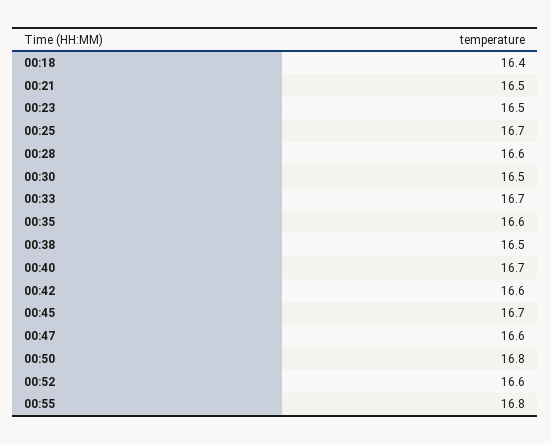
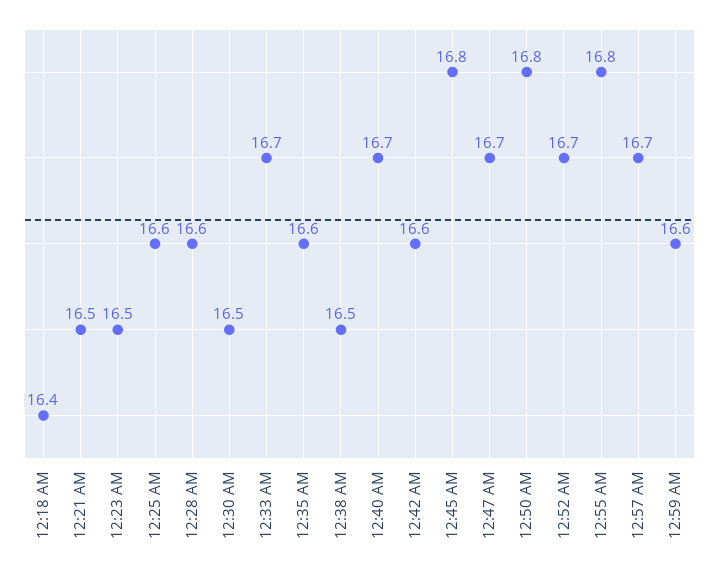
00:25: 16.7 -> 16.6
00:45: 16.7 -> 16.8
00:47: 16.6 -> 16.7
00:52: 16.6 -> 16.7
12:57 AM: none -> 16.7
12:59 AM: none -> 16.6

